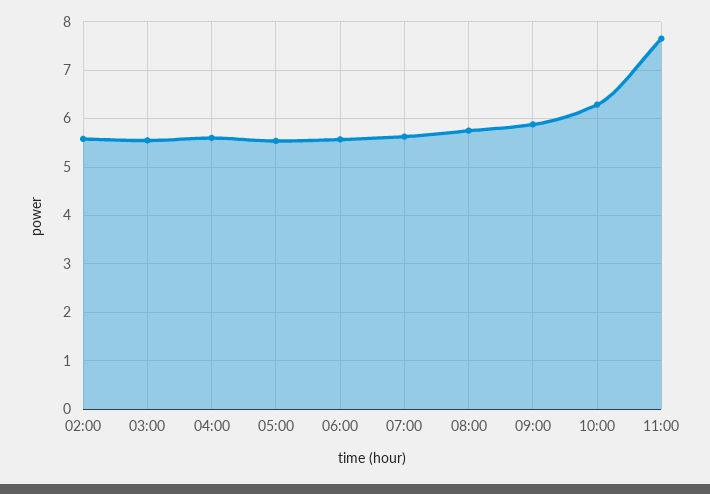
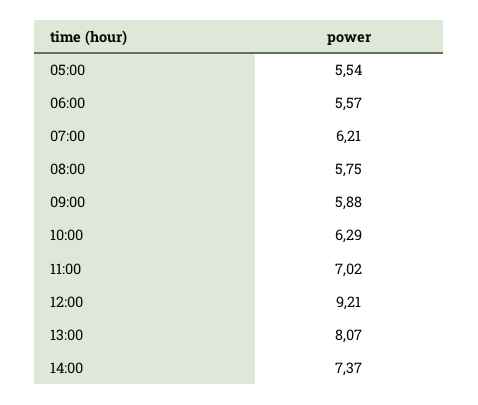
02:00: 5.6 -> none
03:00: 5.6 -> none
04:00: 5.6 -> none
07:00: 5.6 -> 6.21
11:00: 7.6 -> 7.02
12:00: none -> 9.21
13:00: none -> 8.07
14:00: none -> 7.37

